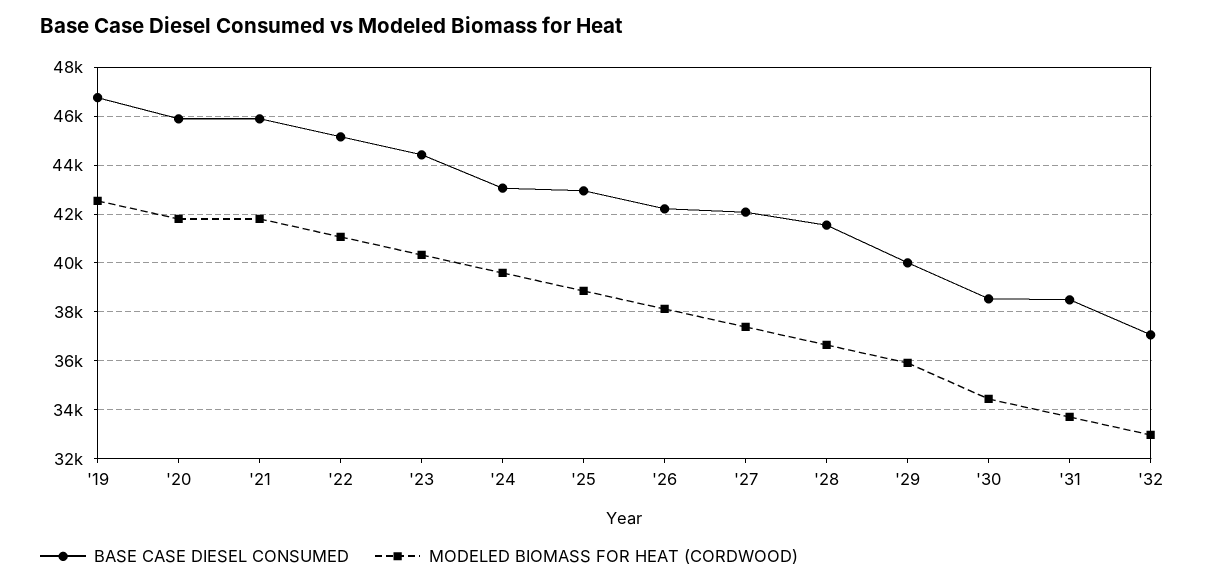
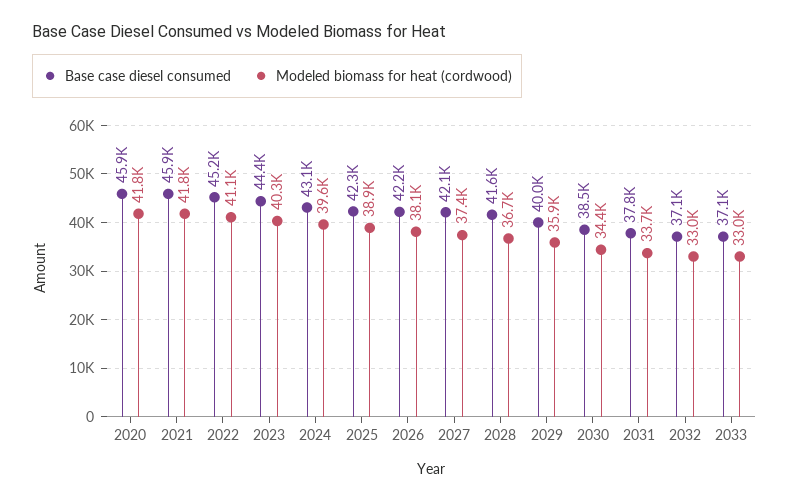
BASE CASE DIESEL CONSUMED, '19: 46750 -> none
MODELED BIOMASS FOR HEAT (CORDWOOD), '19: 42500 -> none
BASE CASE DIESEL CONSUMED, '25: 43000 -> 42300
BASE CASE DIESEL CONSUMED, '31: 38500 -> 37800
BASE CASE DIESEL CONSUMED, 2033: none -> 37100
MODELED BIOMASS FOR HEAT (CORDWOOD), 2033: none -> 33000

